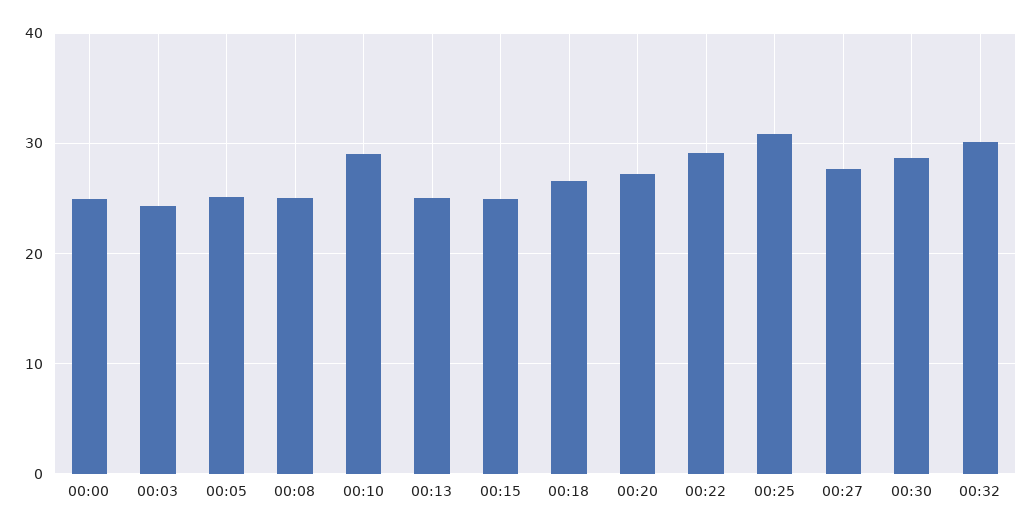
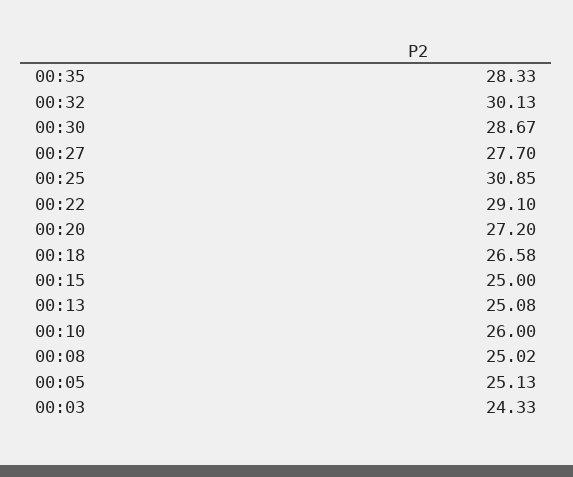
00:00: 25 -> none
00:10: 29 -> 26
00:35: none -> 28.33

